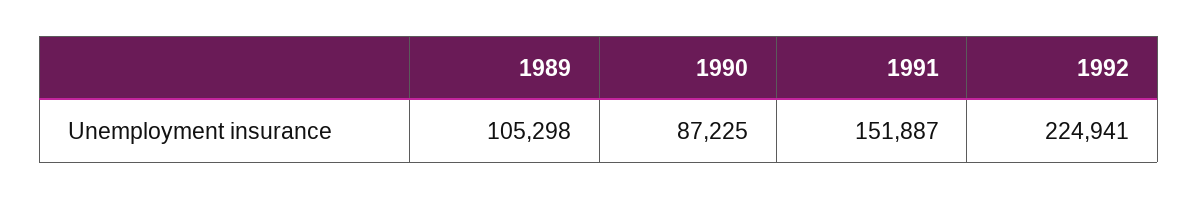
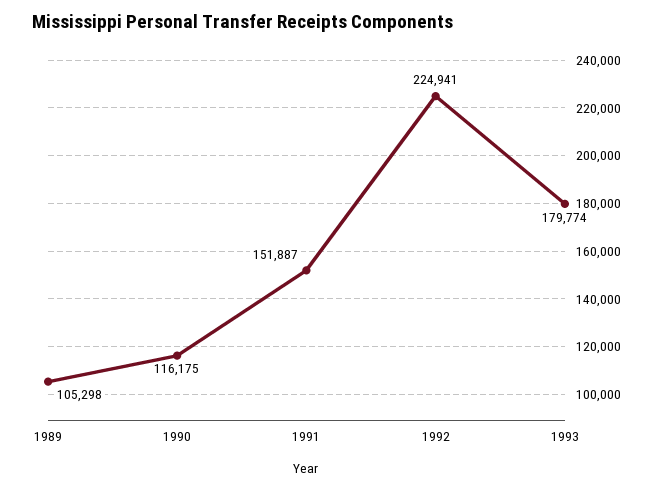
1990: 87225 -> 116175
1993: none -> 179774

